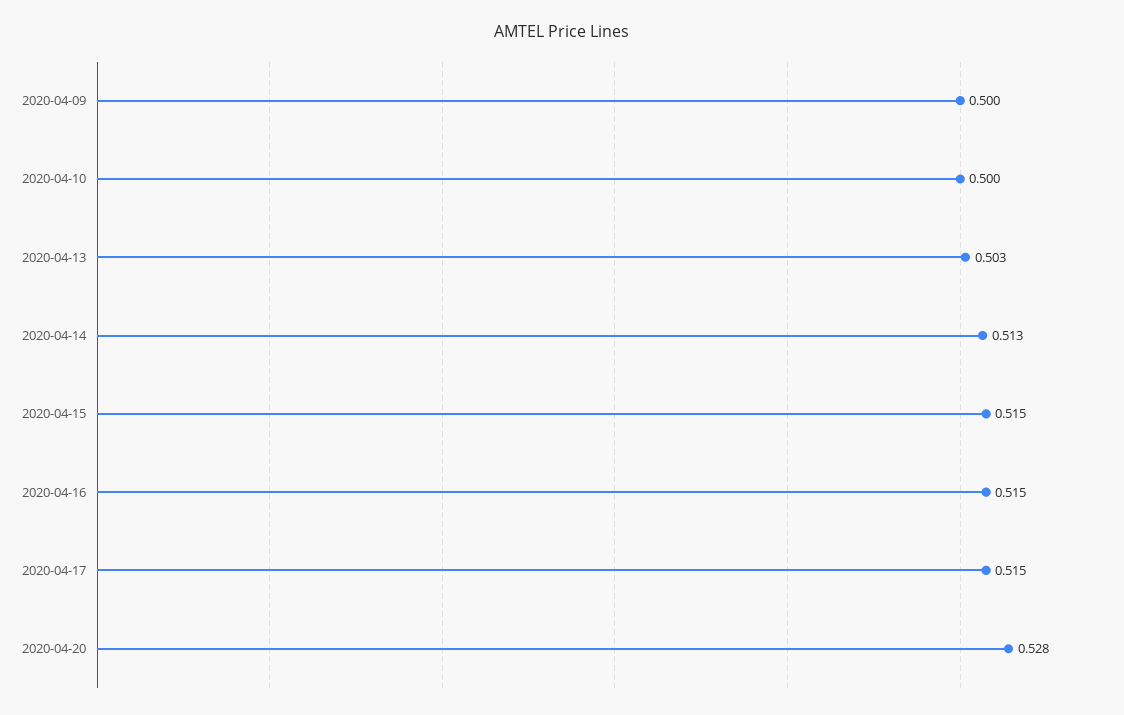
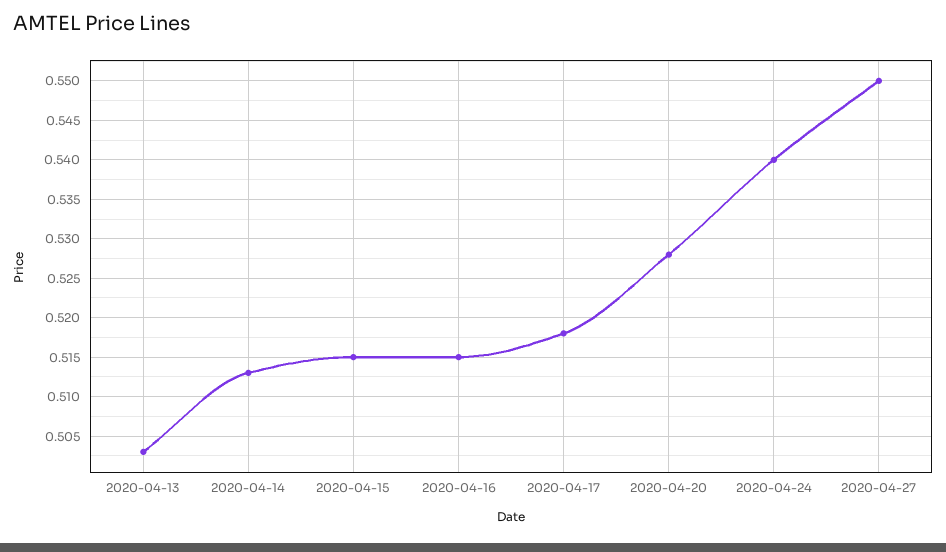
2020-04-09: 0.5 -> none
2020-04-10: 0.5 -> none
2020-04-17: 0.515 -> 0.518
2020-04-24: none -> 0.54
2020-04-27: none -> 0.55

